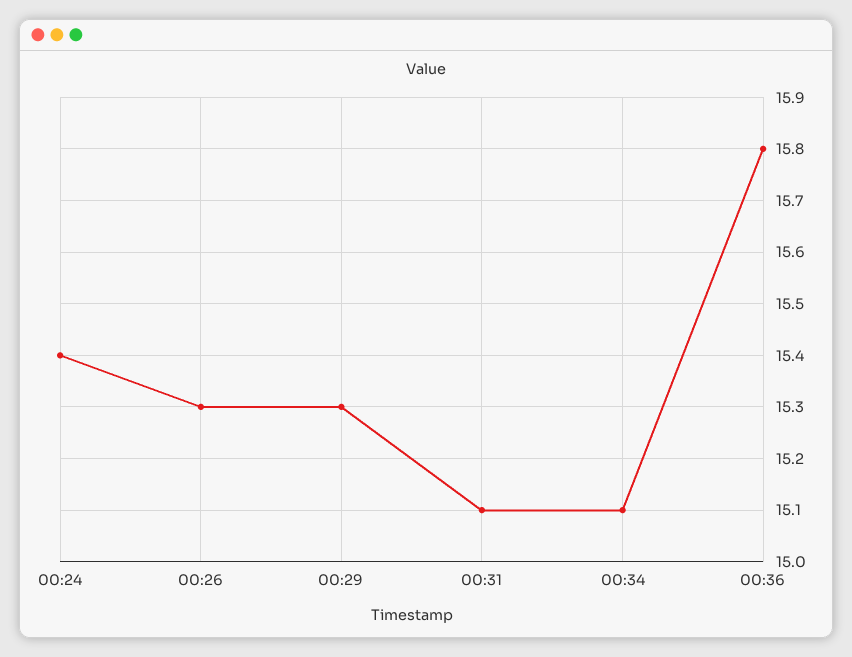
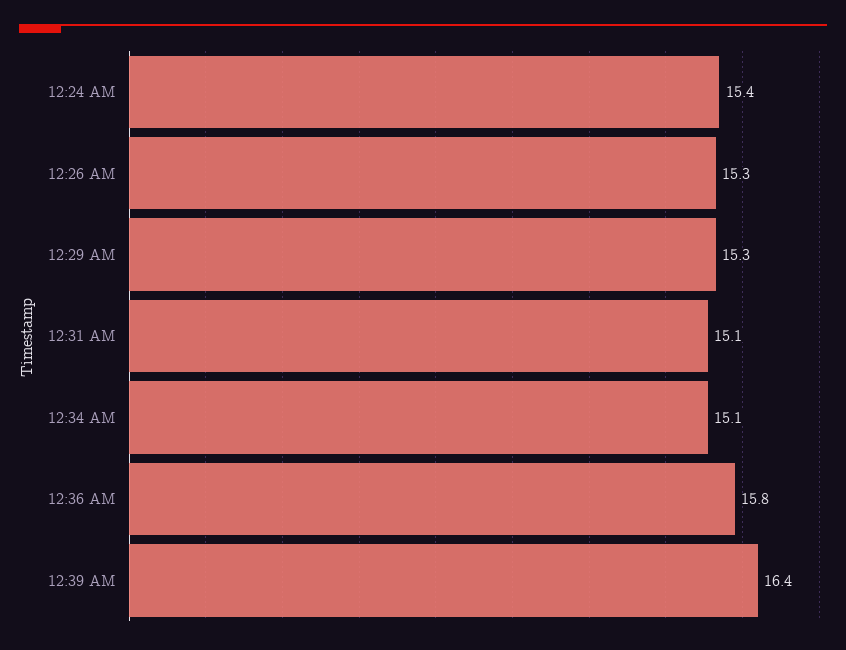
12:39 AM: none -> 16.4

